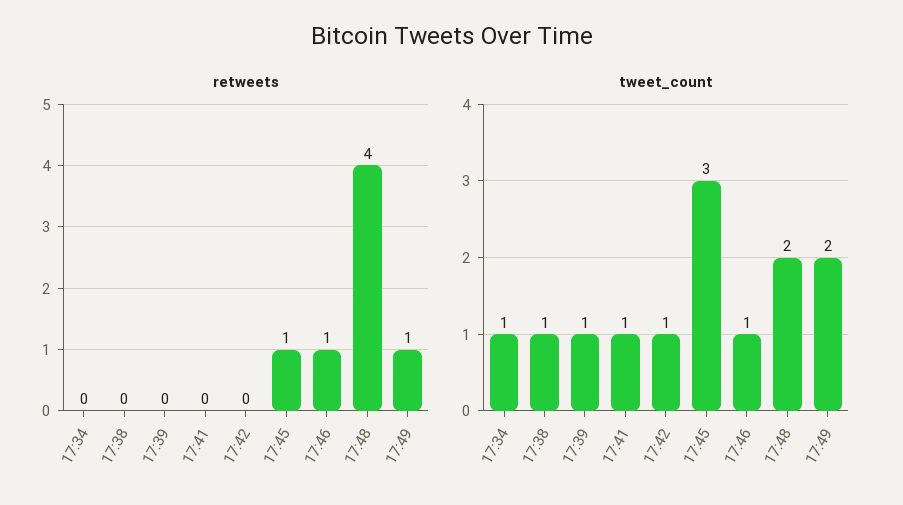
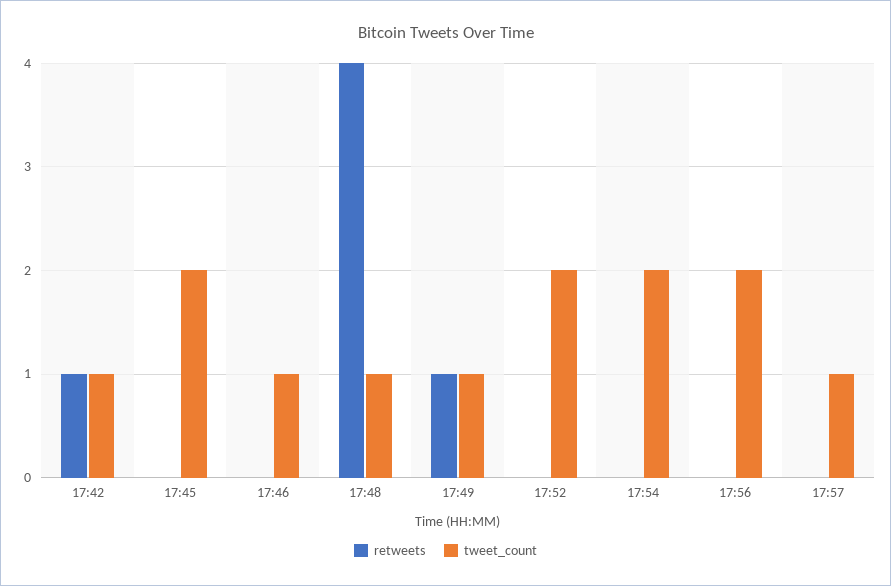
retweets, 17:34: 0 -> none
retweets, 17:38: 0 -> none
retweets, 17:39: 0 -> none
retweets, 17:41: 0 -> none
retweets, 17:42: 0 -> 1
retweets, 17:45: 1 -> 0
retweets, 17:46: 1 -> 0
tweet_count, 17:34: 1 -> none
tweet_count, 17:38: 1 -> none
tweet_count, 17:39: 1 -> none
tweet_count, 17:41: 1 -> none
tweet_count, 17:45: 3 -> 2
tweet_count, 17:48: 2 -> 1
tweet_count, 17:49: 2 -> 1
retweets, 17:52: none -> 0
tweet_count, 17:52: none -> 2
retweets, 17:54: none -> 0
tweet_count, 17:54: none -> 2
retweets, 17:56: none -> 0
tweet_count, 17:56: none -> 2
retweets, 17:57: none -> 0
tweet_count, 17:57: none -> 1

